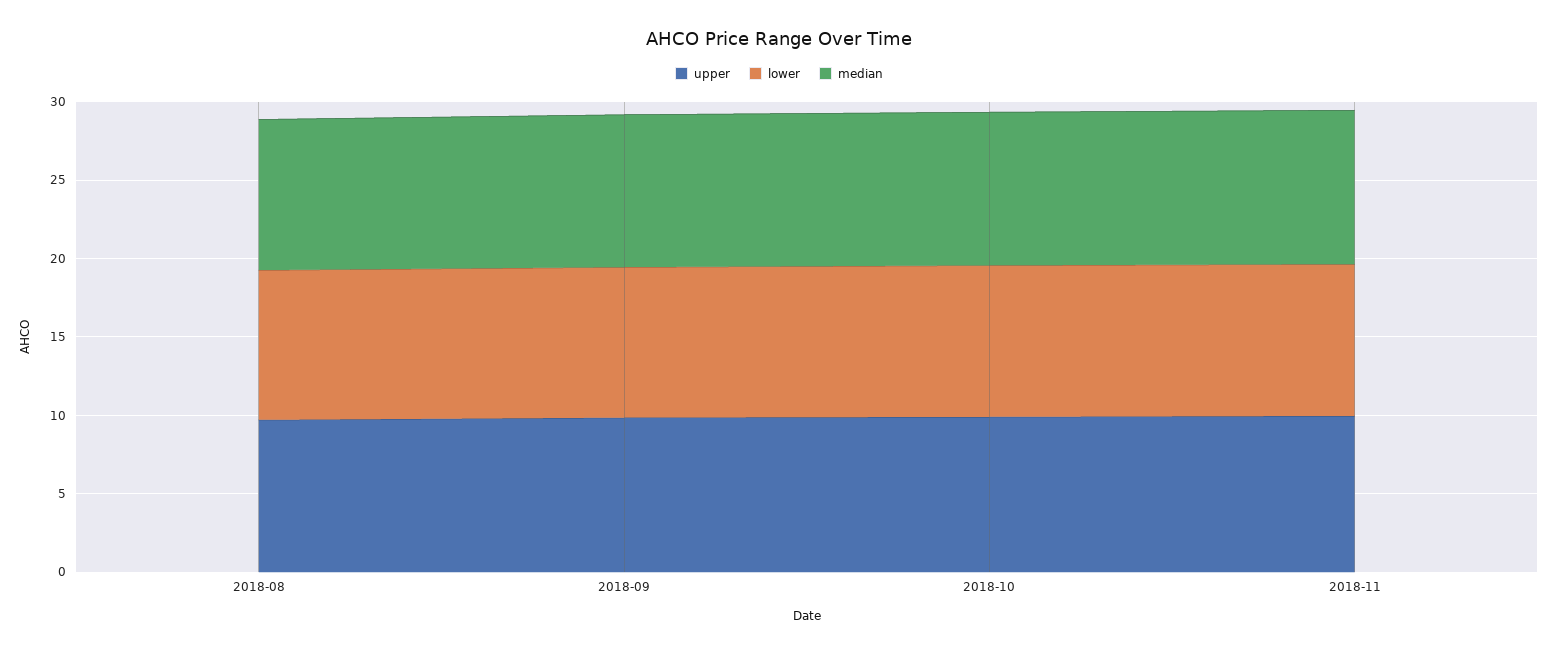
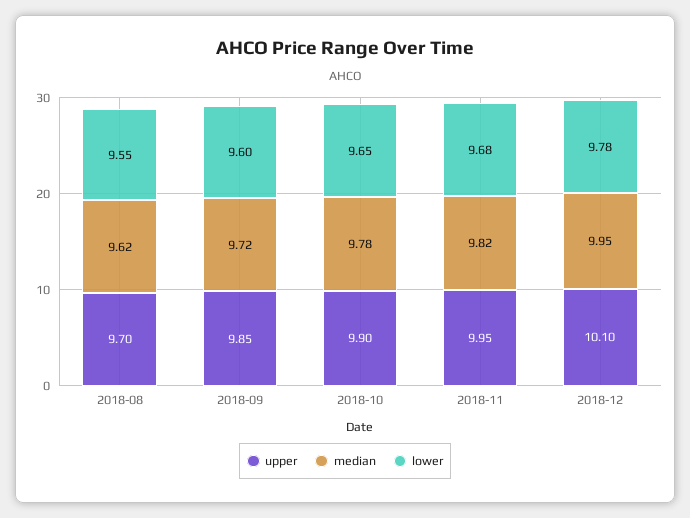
upper, 2018-12: none -> 10.1
median, 2018-12: none -> 9.95
lower, 2018-12: none -> 9.78

